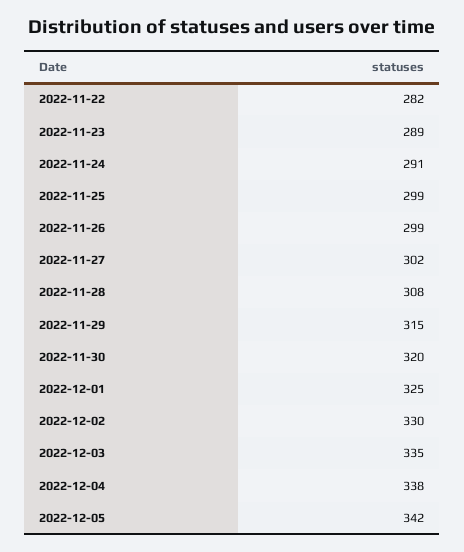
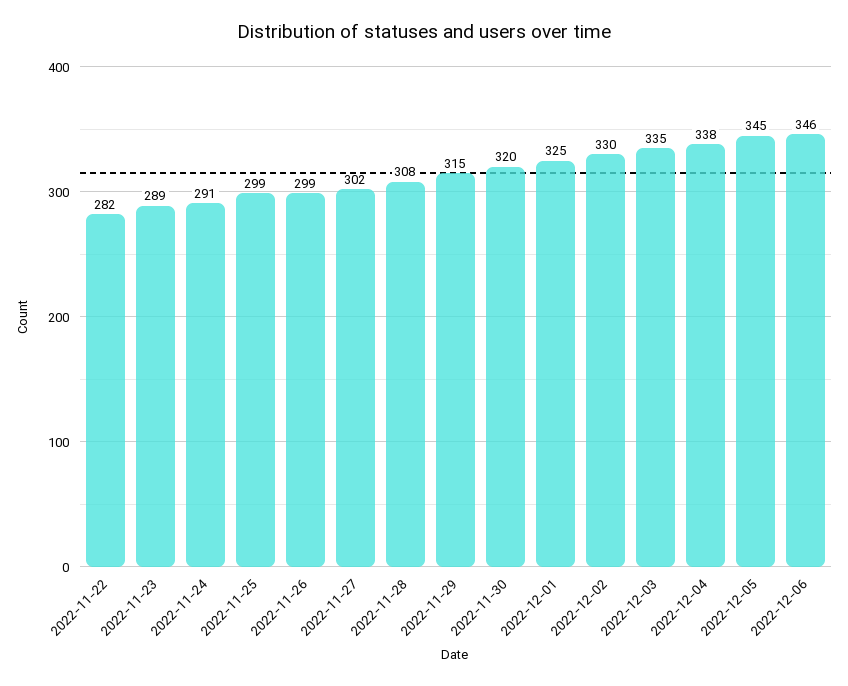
2022-12-05: 342 -> 345
2022-12-06: none -> 346

